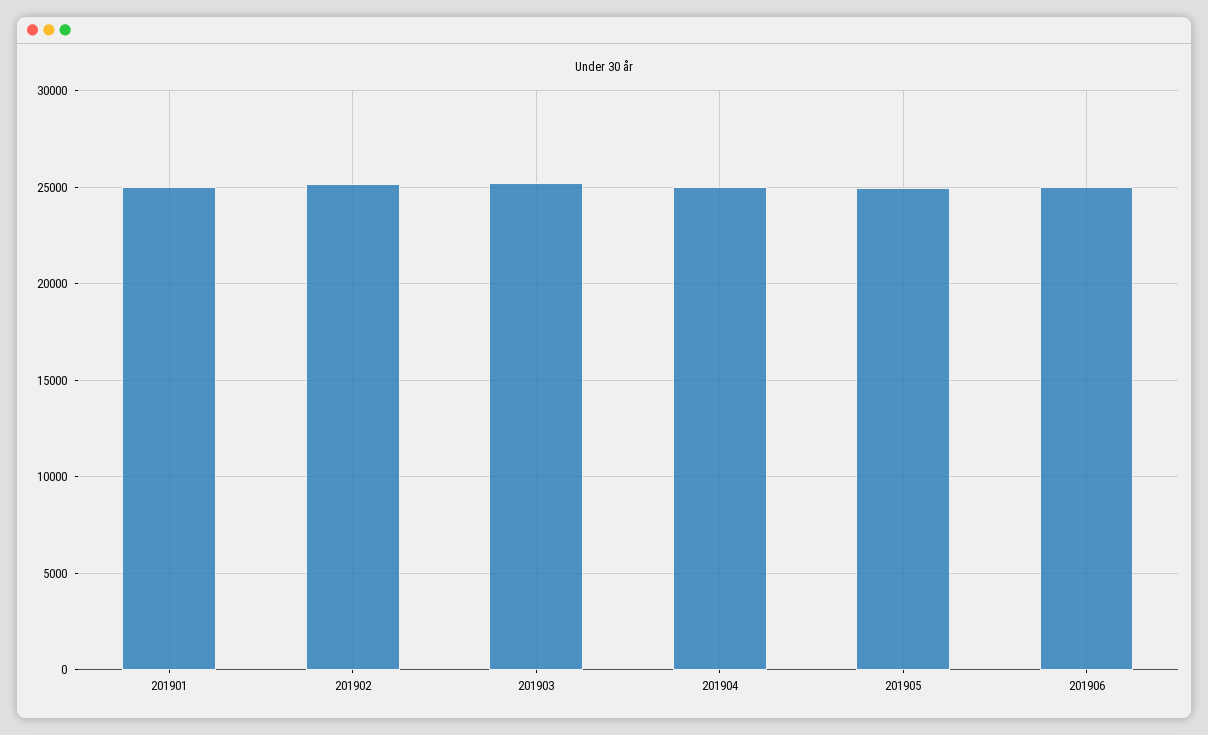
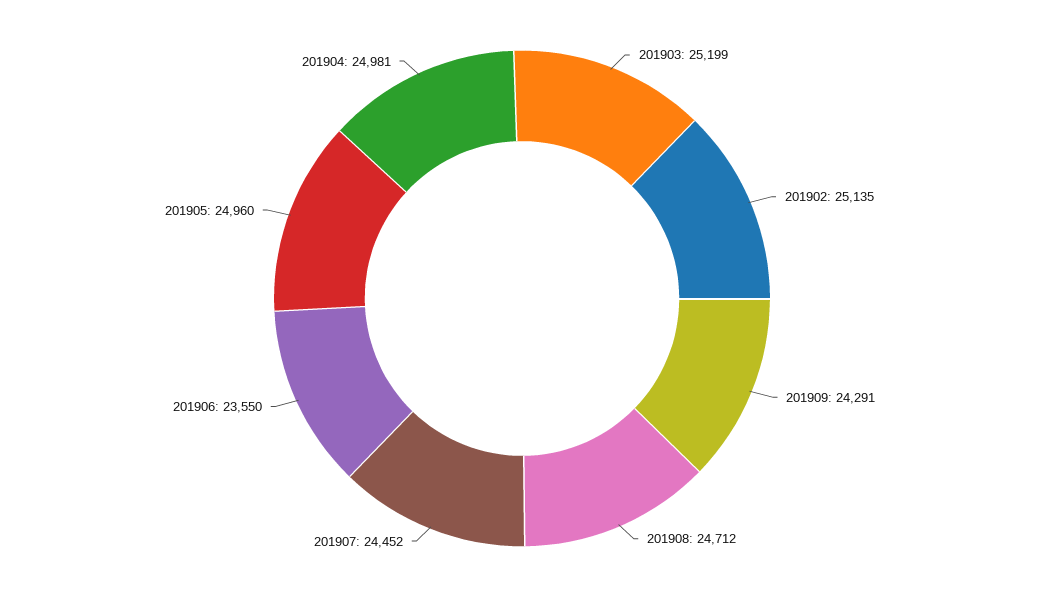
201901: 25000 -> none
201906: 25000 -> 23550
201909: none -> 24291
201908: none -> 24712
201907: none -> 24452

